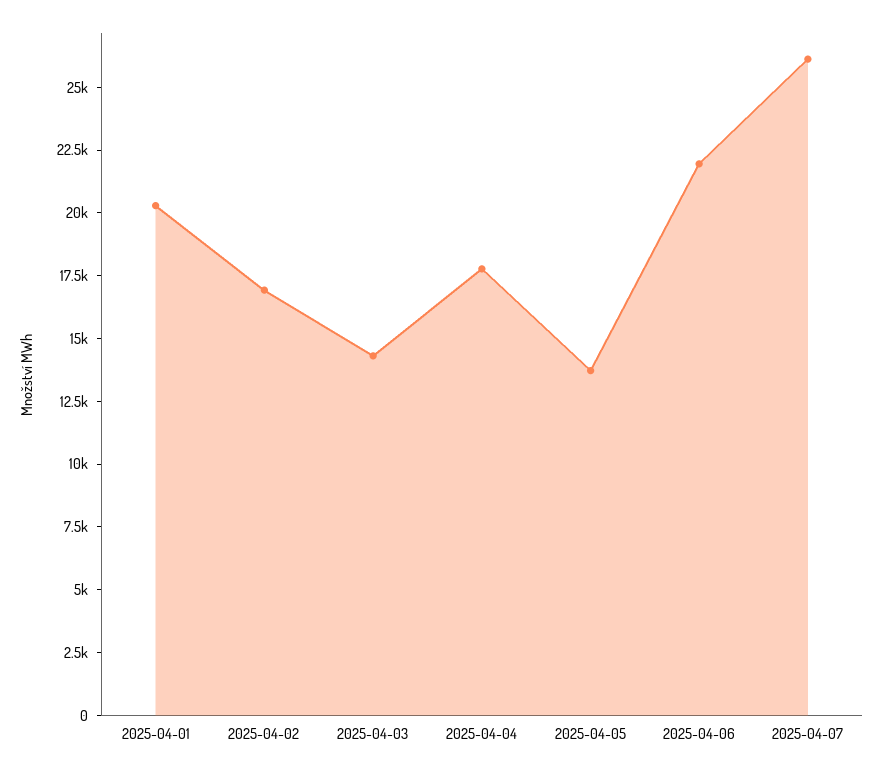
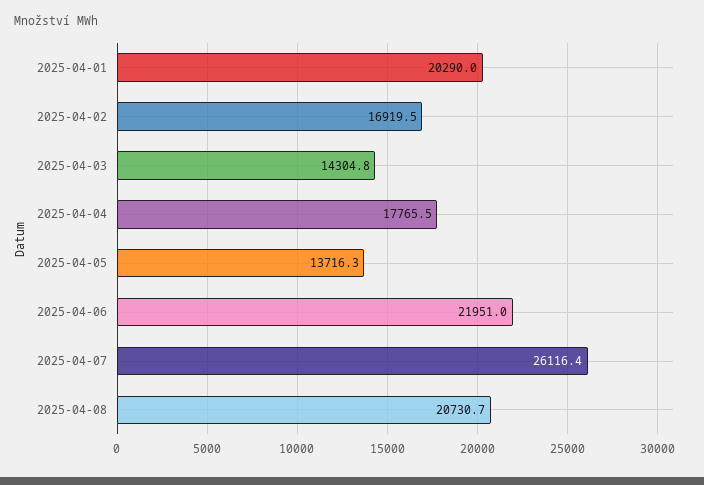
2025-04-08: none -> 20730.7

